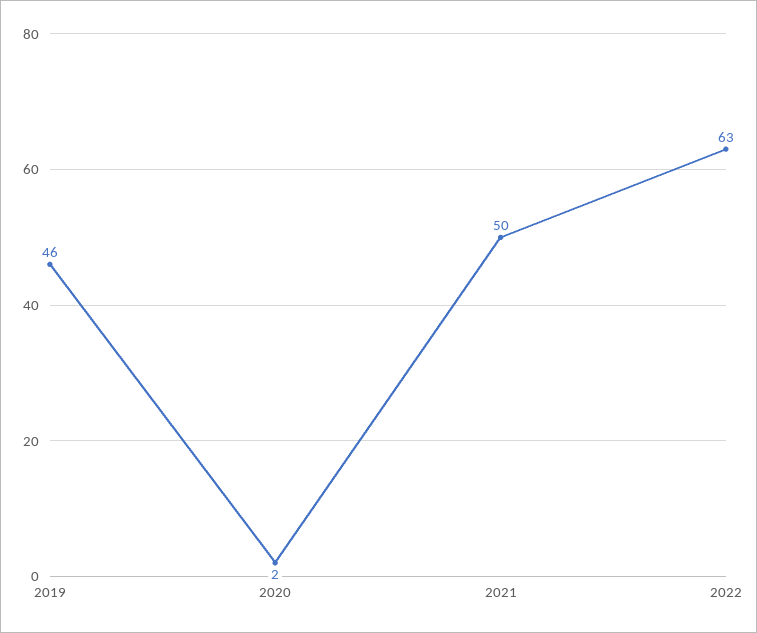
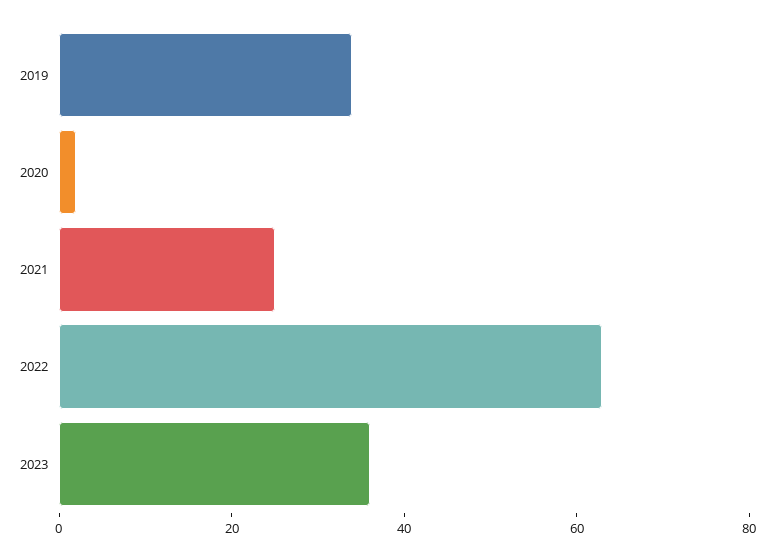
2019: 46 -> 35
2021: 50 -> 25
2023: none -> 35

